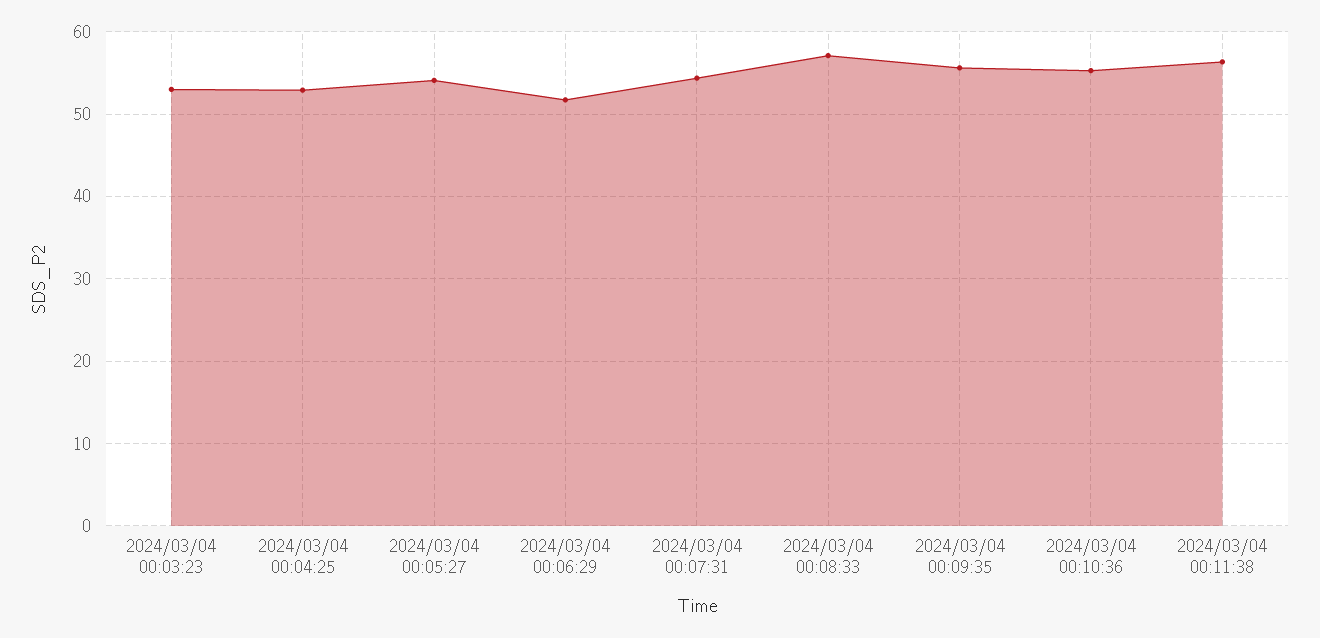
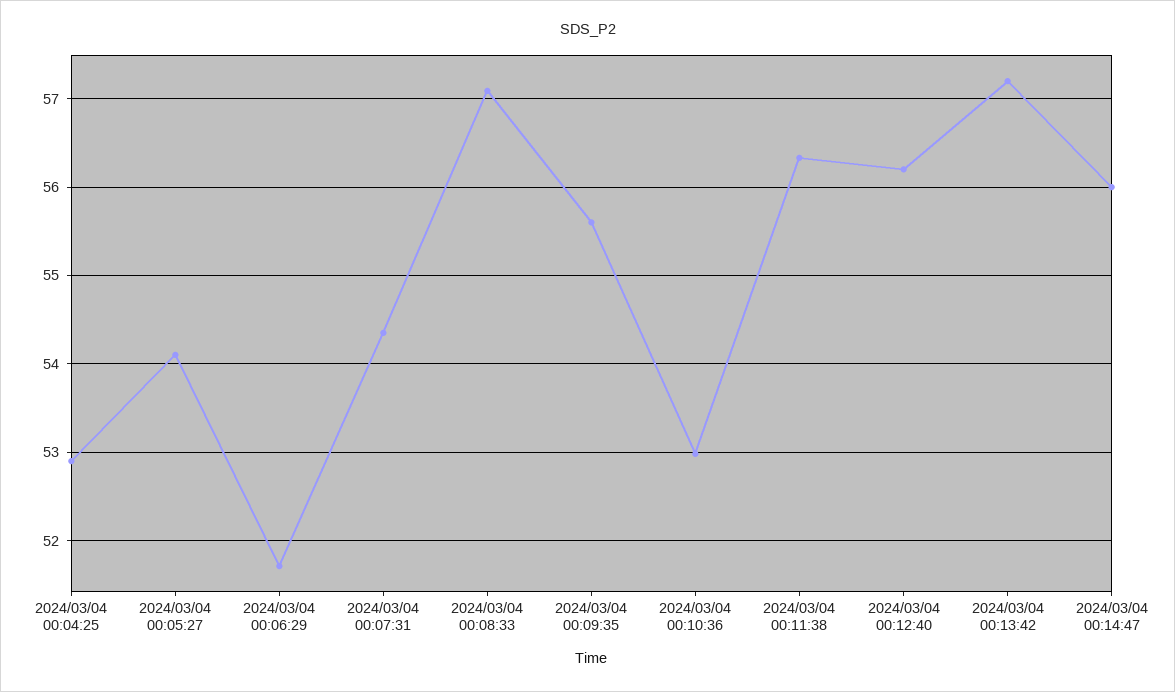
2024/03/04 00:03:23: 53 -> none
2024/03/04 00:10:36: 55 -> 53
2024/03/04 00:12:40: none -> 56.2
2024/03/04 00:13:42: none -> 57.2
2024/03/04 00:14:47: none -> 56

